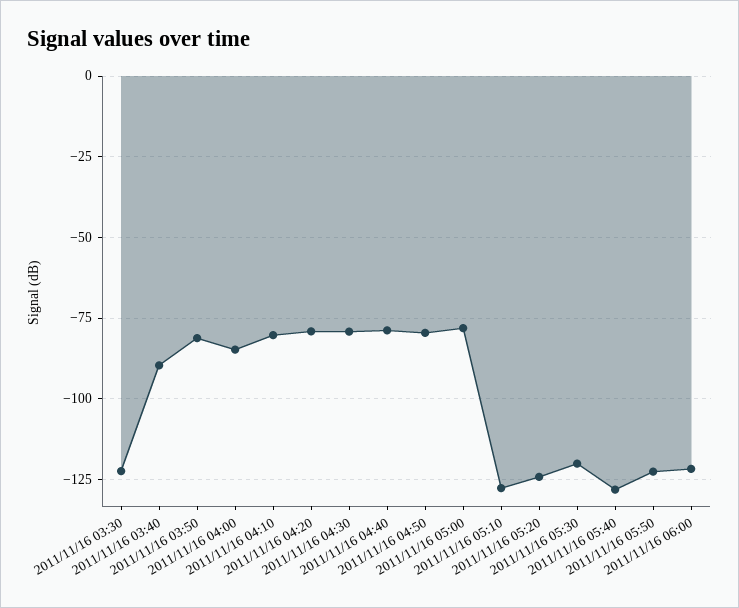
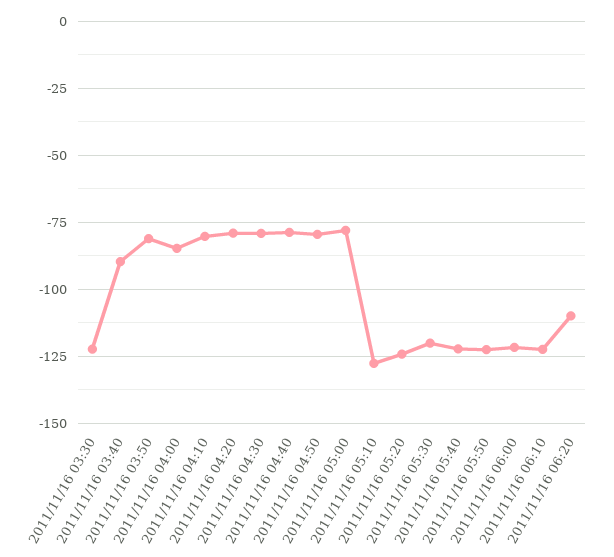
2011/11/16 05:40: -127.5 -> -122.5
2011/11/16 06:10: none -> -122.5
2011/11/16 06:20: none -> -110

